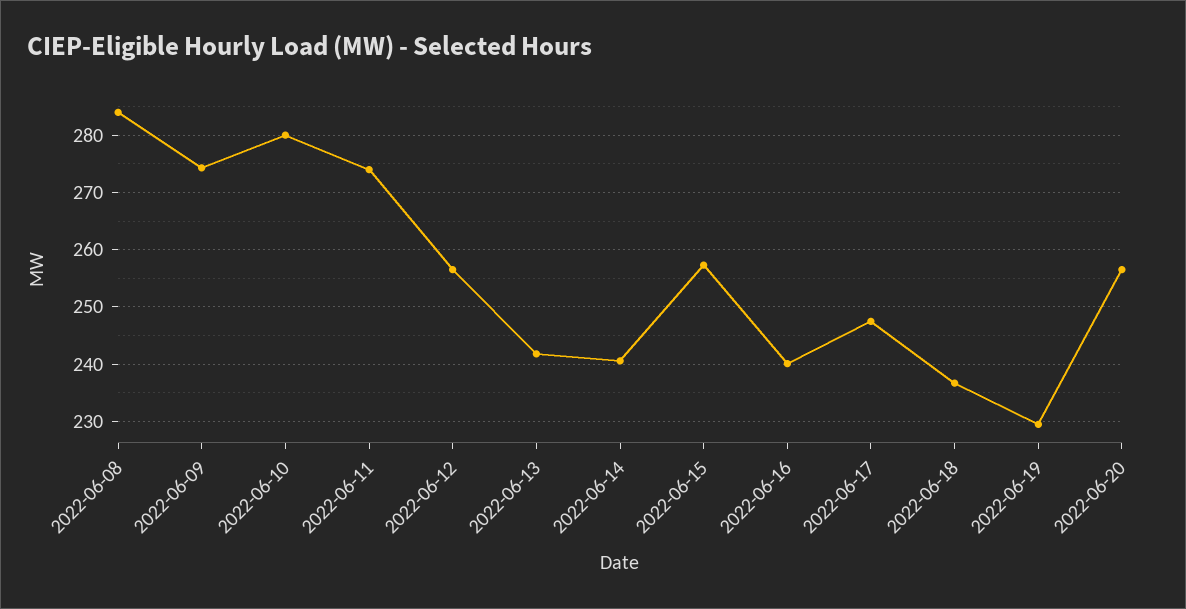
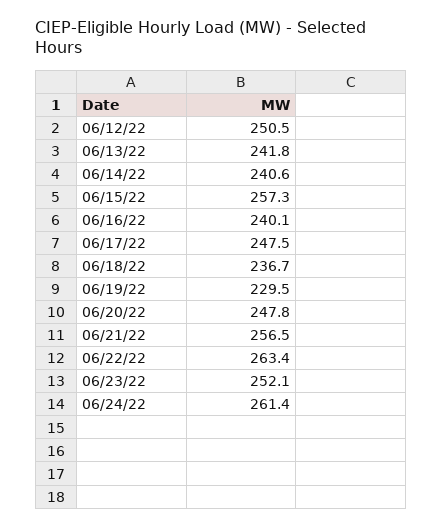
2022-06-08: 284 -> none
2022-06-09: 274 -> none
2022-06-10: 280 -> none
2022-06-11: 274 -> none
2022-06-12: 256 -> 250.5
2022-06-20: 256 -> 247.8
06/21/22: none -> 256.5
06/22/22: none -> 263.4
06/23/22: none -> 252.1
06/24/22: none -> 261.4

